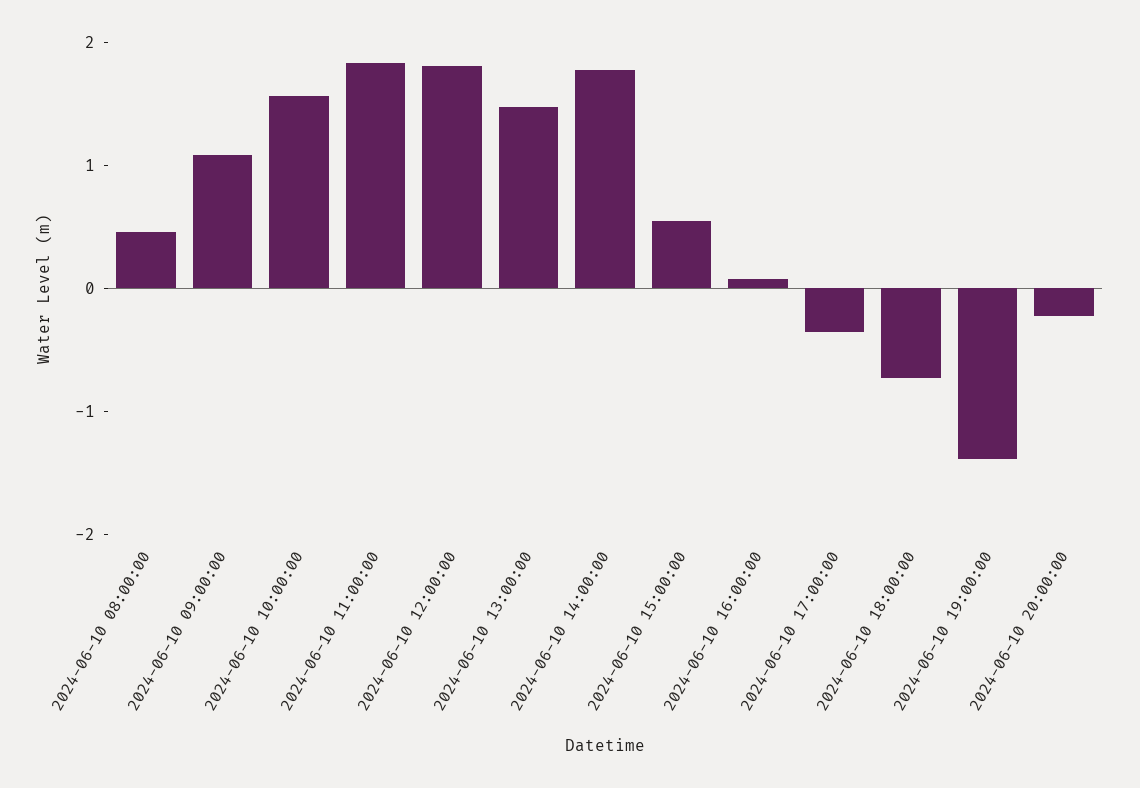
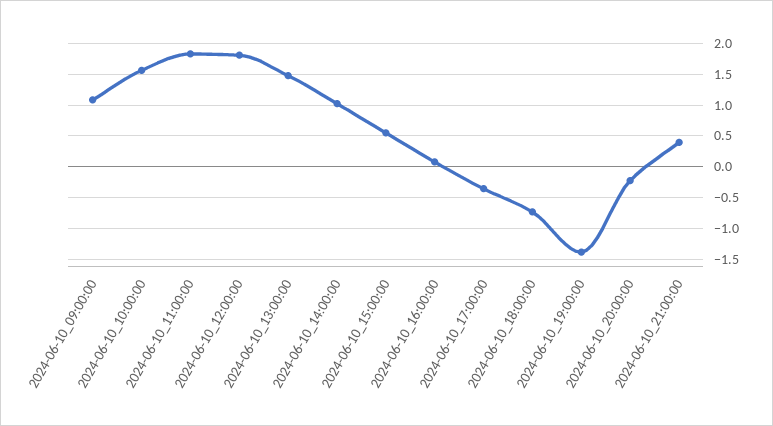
2024-06-10 08:00:00: 0.4 -> none
2024-06-10 14:00:00: 1.8 -> 1
2024-06-10_21:00:00: none -> 0.4

